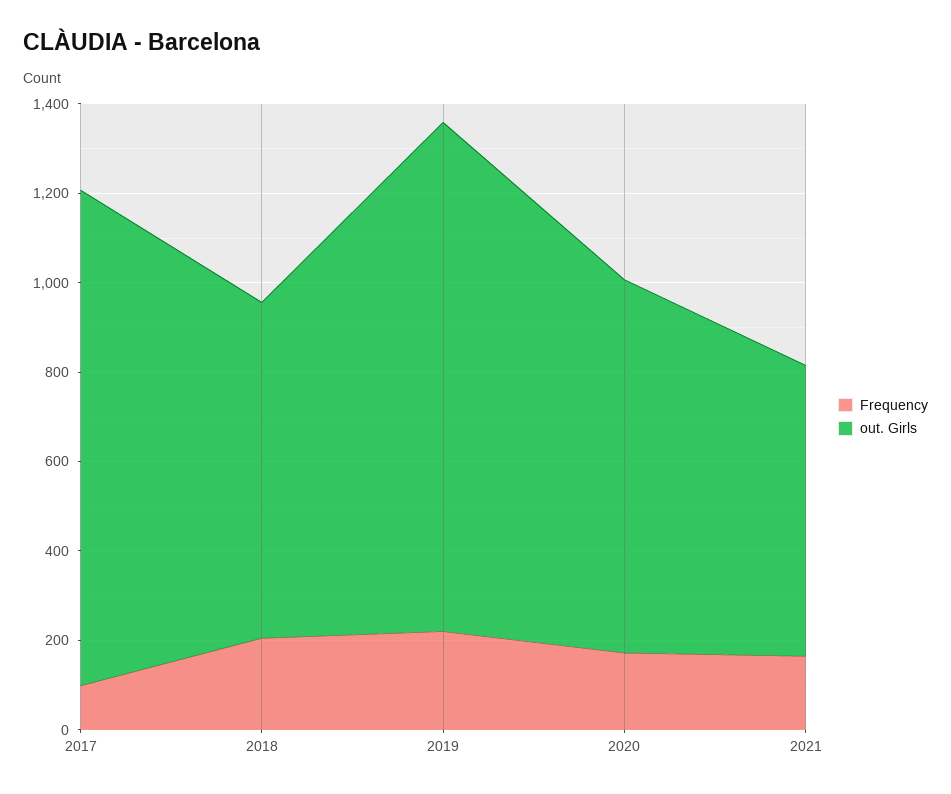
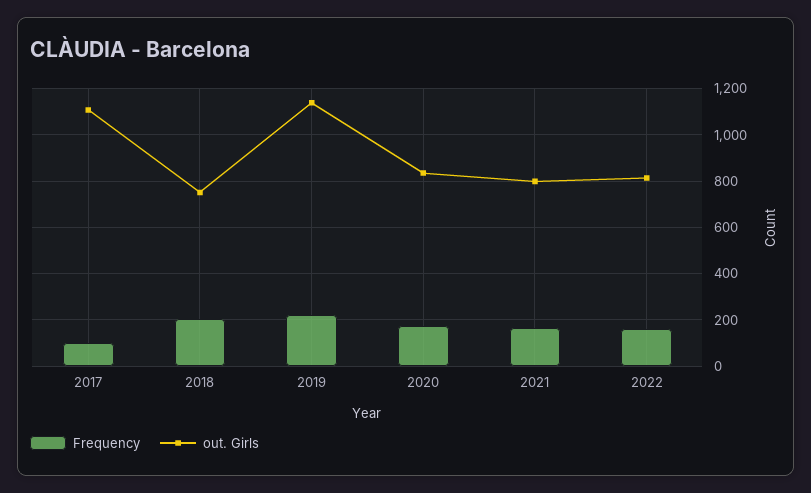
out. Girls, 2021: 650 -> 800
Frequency, 2022: none -> 150
out. Girls, 2022: none -> 800

